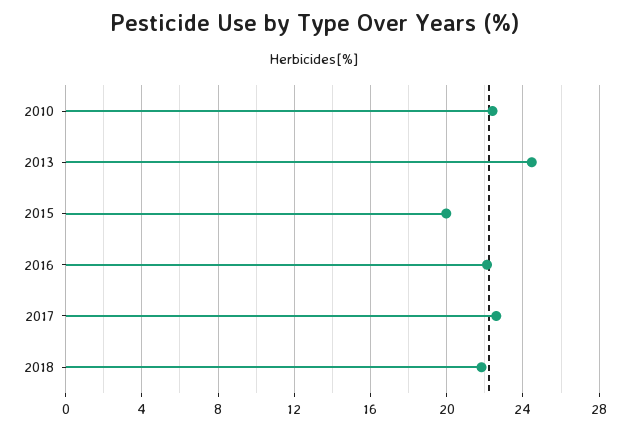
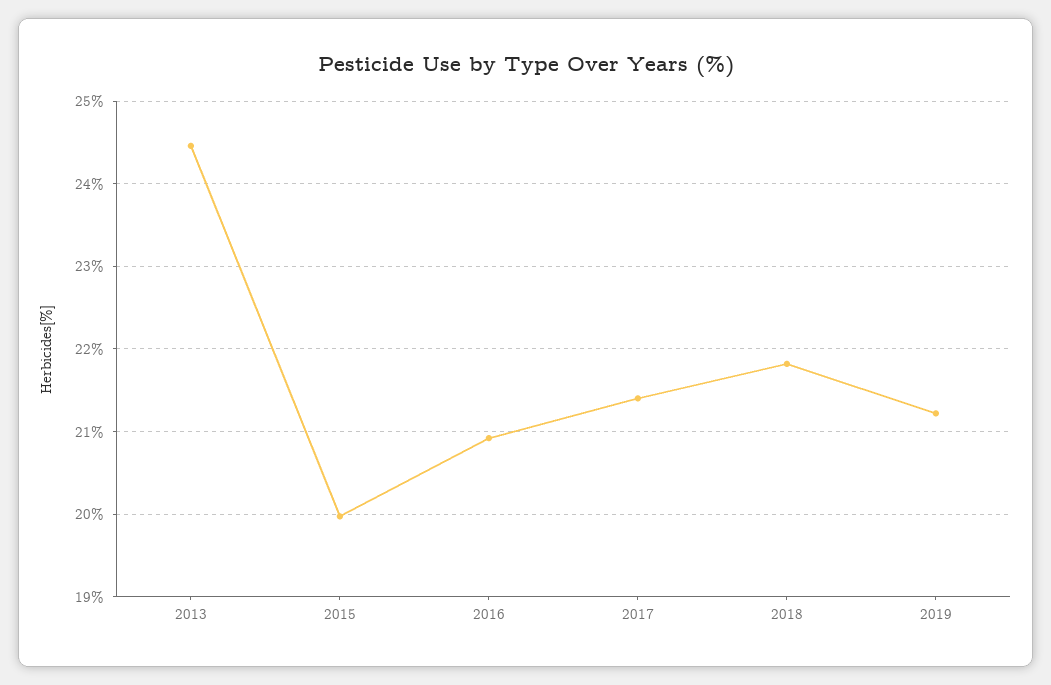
2010: 22.5 -> none
2016: 22 -> 20.9
2017: 22.5 -> 21.4
2019: none -> 21.2

